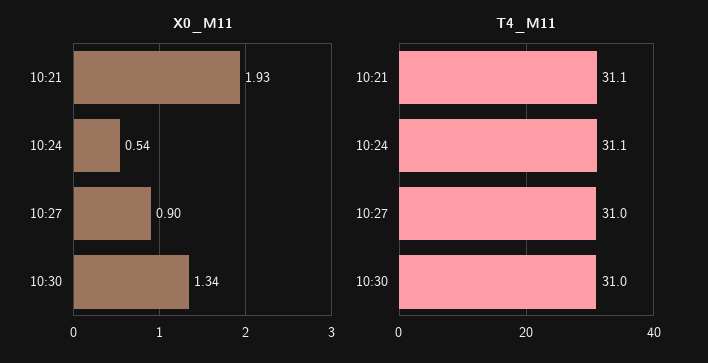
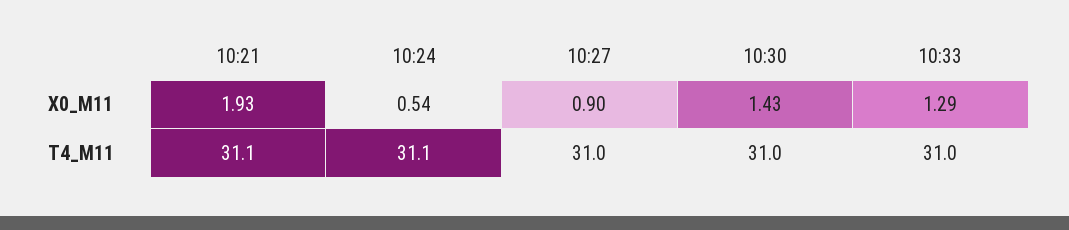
X0_M11, 10:30: 1.34 -> 1.43
X0_M11, 10:33: none -> 1.29
T4_M11, 10:33: none -> 31

